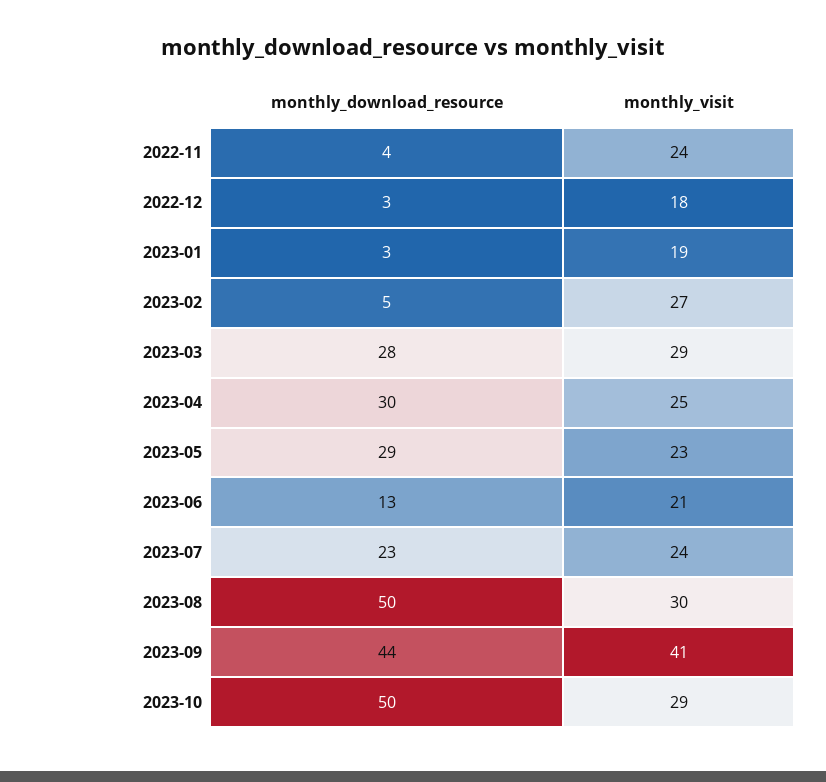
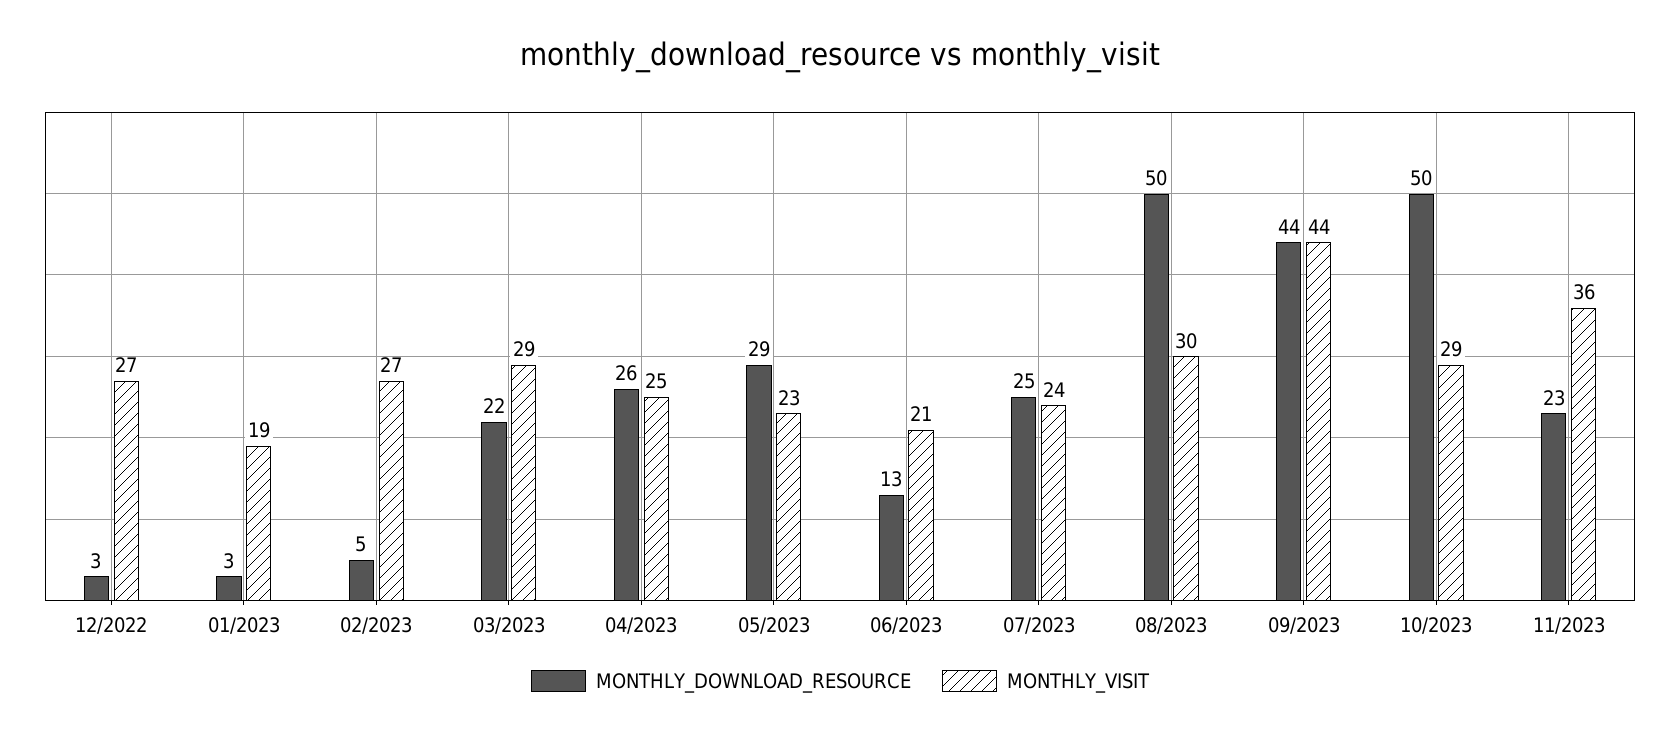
monthly_download_resource, 2022-11: 4 -> none
monthly_visit, 2022-11: 24 -> none
monthly_visit, 2022-12: 18 -> 27
monthly_download_resource, 2023-03: 28 -> 22
monthly_download_resource, 2023-04: 30 -> 26
monthly_download_resource, 2023-07: 23 -> 25
monthly_visit, 2023-09: 41 -> 44
monthly_download_resource, 11/2023: none -> 23
monthly_visit, 11/2023: none -> 36

